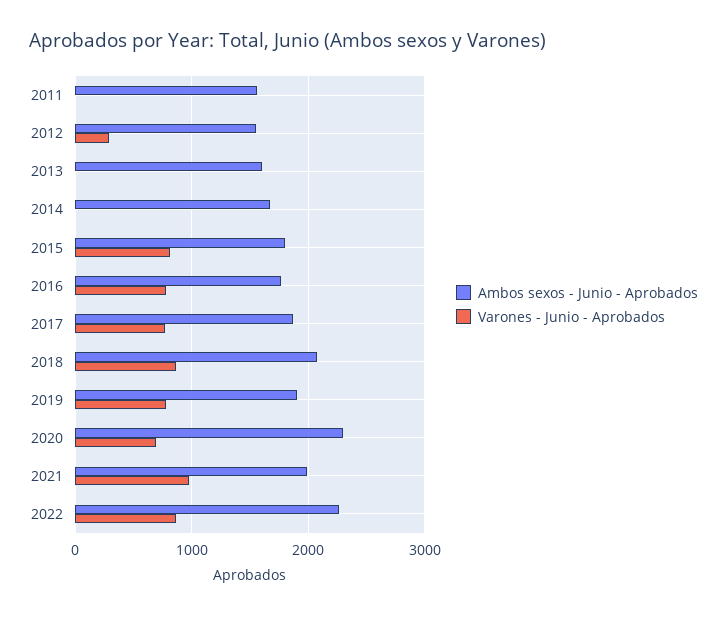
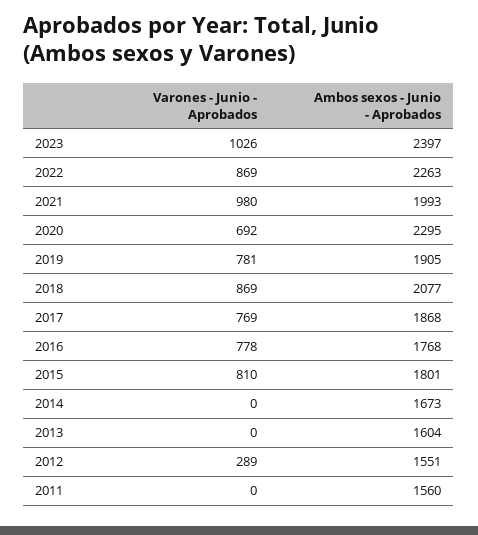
Varones - Junio - Aprobados, 2023: none -> 1026
Ambos sexos - Junio - Aprobados, 2023: none -> 2397

